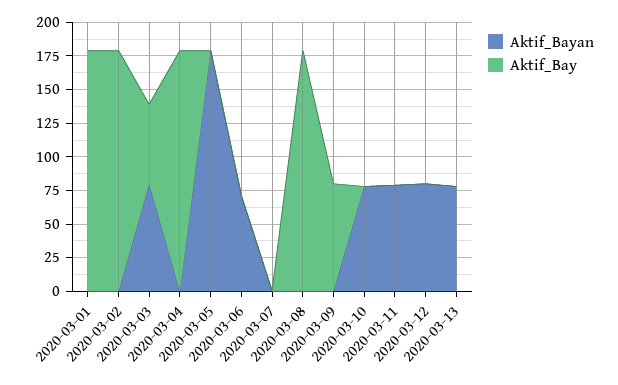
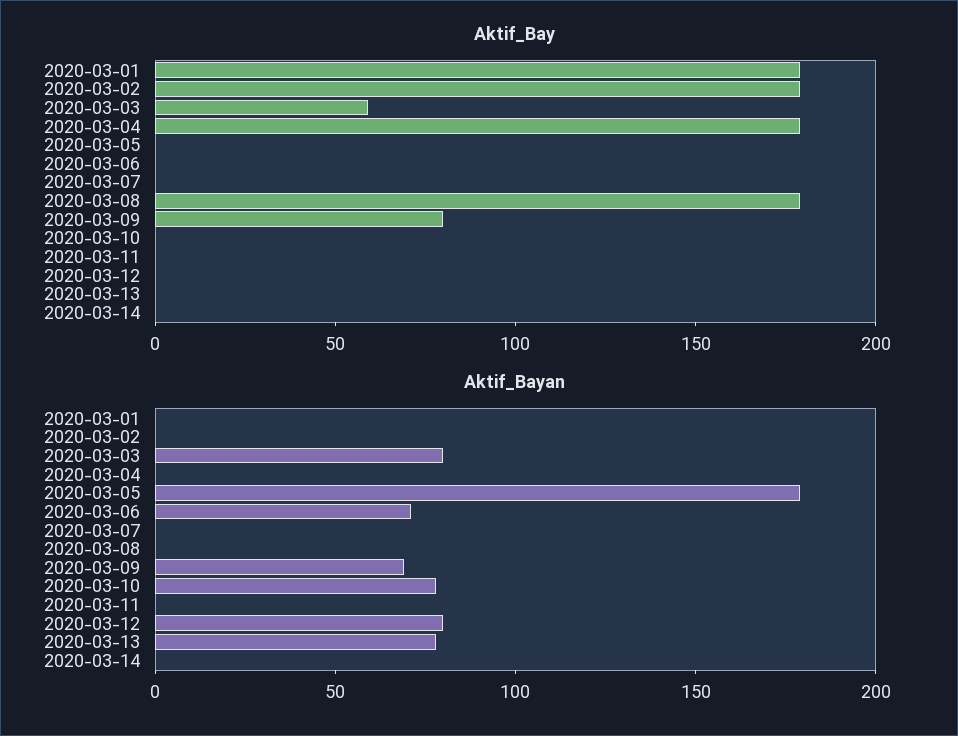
Aktif_Bayan, 2020-03-09: 0 -> 70
Aktif_Bayan, 2020-03-11: 75 -> 0
Aktif_Bay, 2020-03-14: none -> 0
Aktif_Bayan, 2020-03-14: none -> 0

